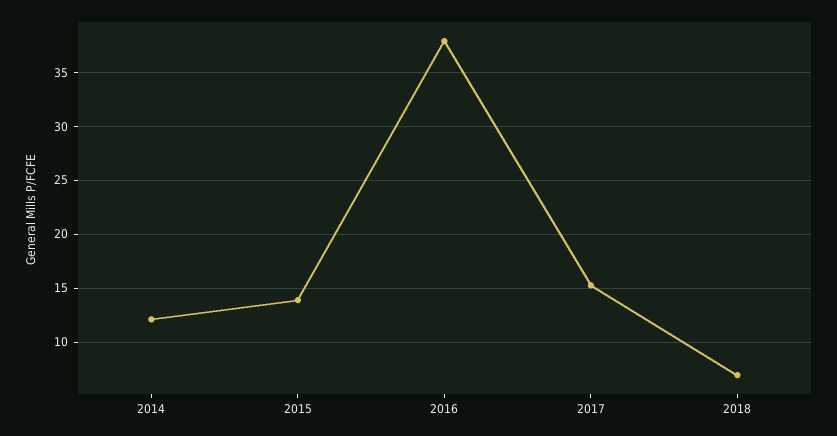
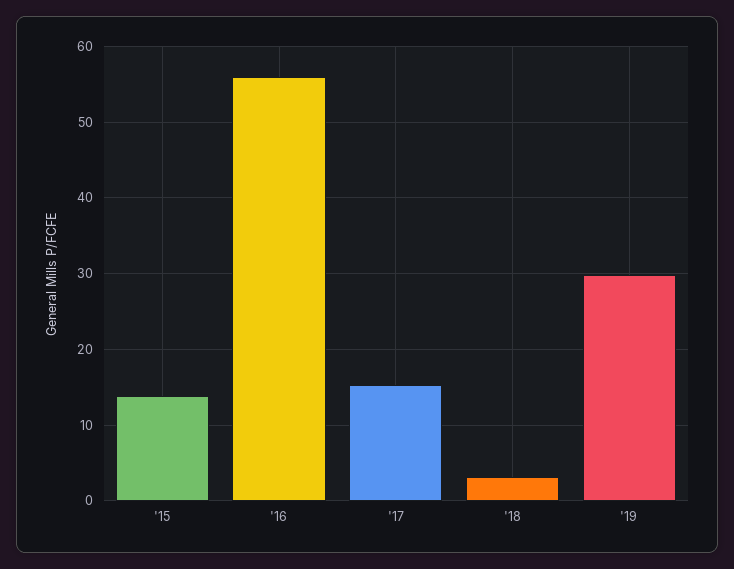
2014: 12 -> none
2016: 38 -> 56
2018: 7 -> 3
'19: none -> 30

